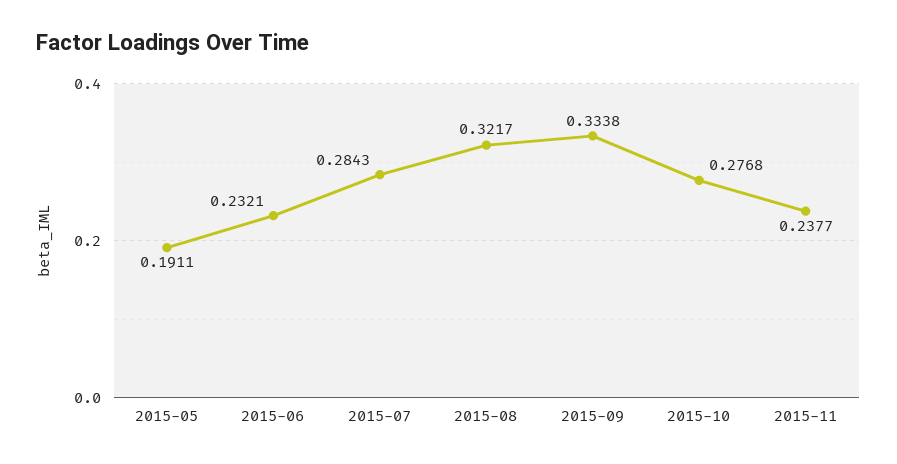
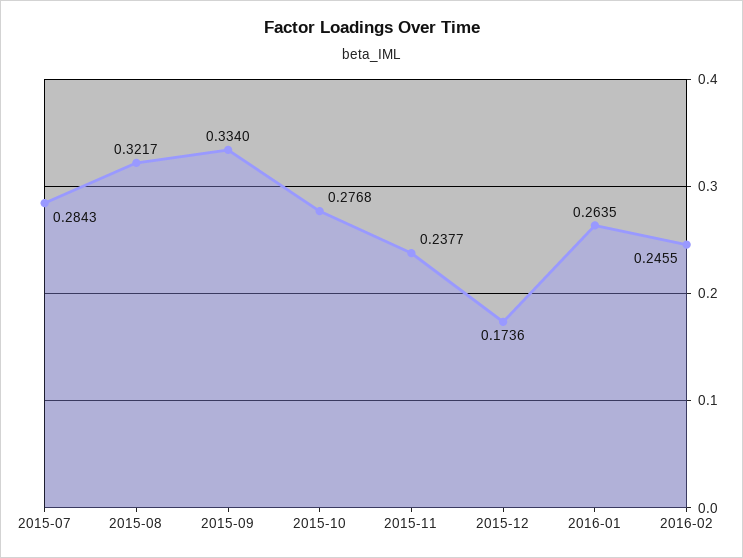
2015-05: 0.1911 -> none
2015-06: 0.2321 -> none
2015-09: 0.3338 -> 0.334
2015-12: none -> 0.1736
2016-01: none -> 0.2635
2016-02: none -> 0.2455

